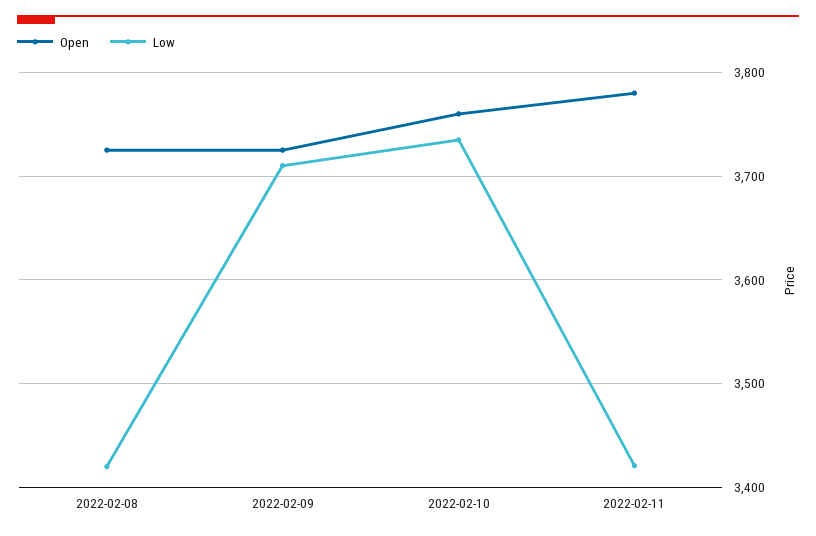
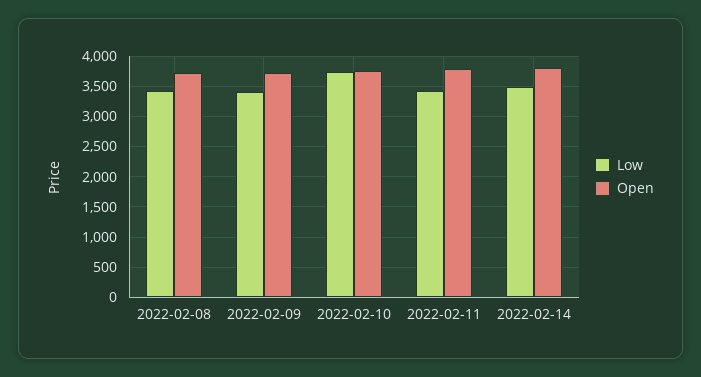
Low, 2022-02-09: 3710 -> 3400
Low, 2022-02-14: none -> 3500
Open, 2022-02-14: none -> 3800

